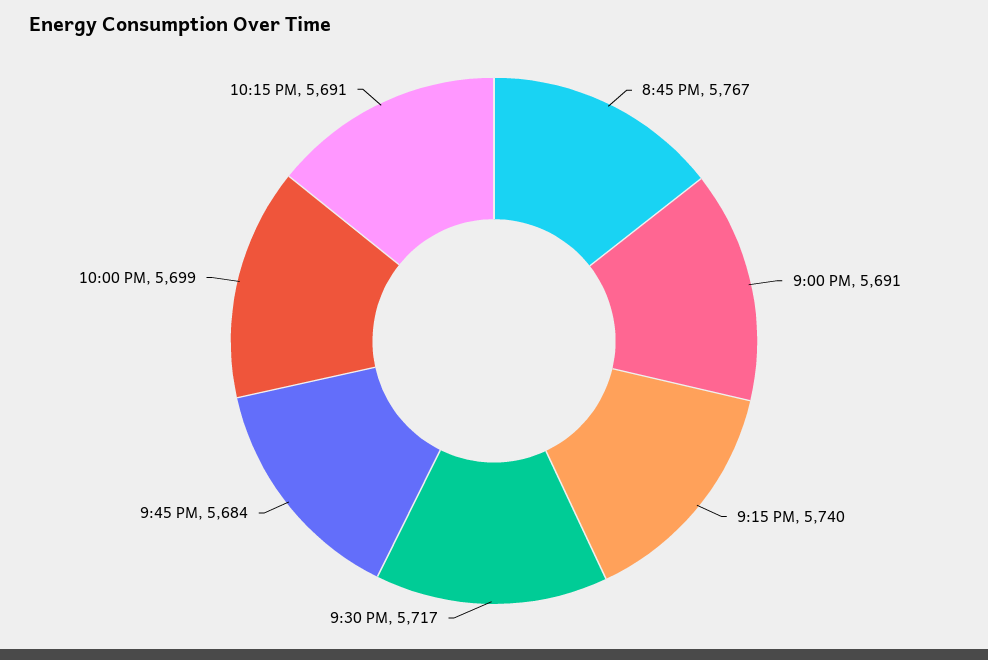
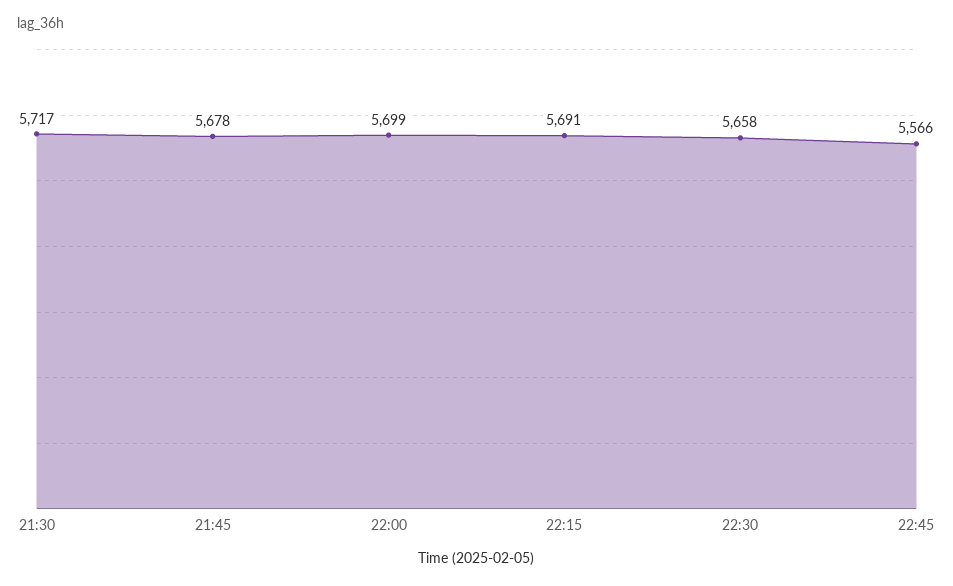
8:45 PM: 5767 -> none
9:00 PM: 5691 -> none
9:15 PM: 5740 -> none
9:45 PM: 5684 -> 5678
22:30: none -> 5658
22:45: none -> 5566

